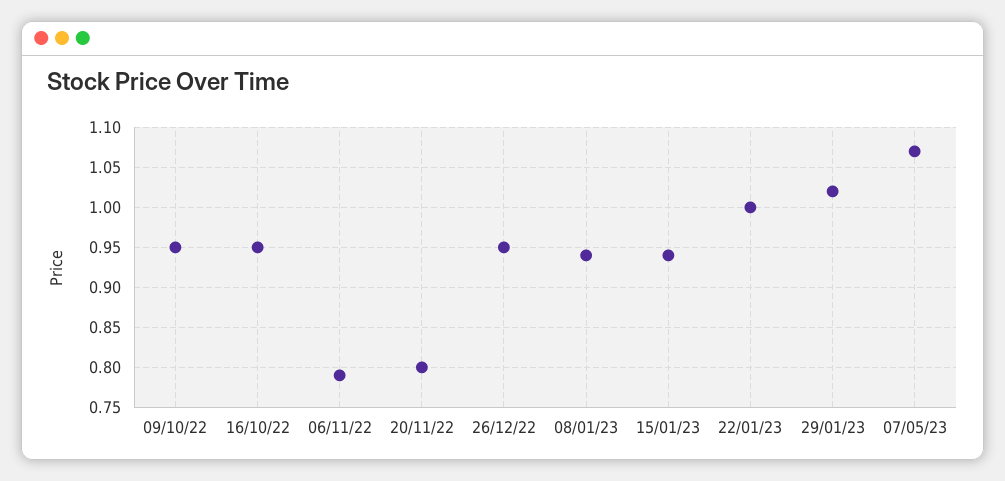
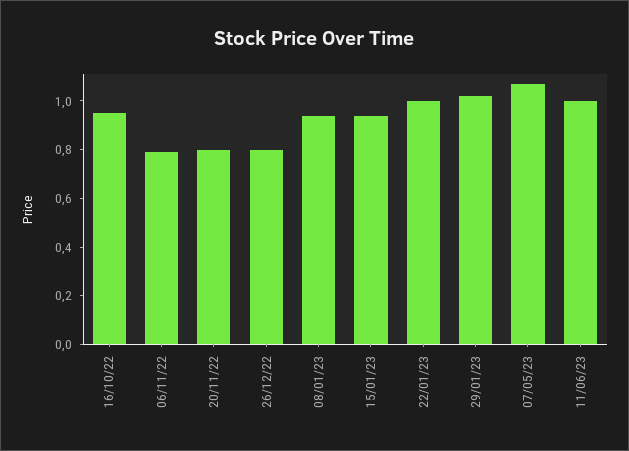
09/10/22: 0.95 -> none
26/12/22: 0.95 -> 0.8
11/06/23: none -> 1

